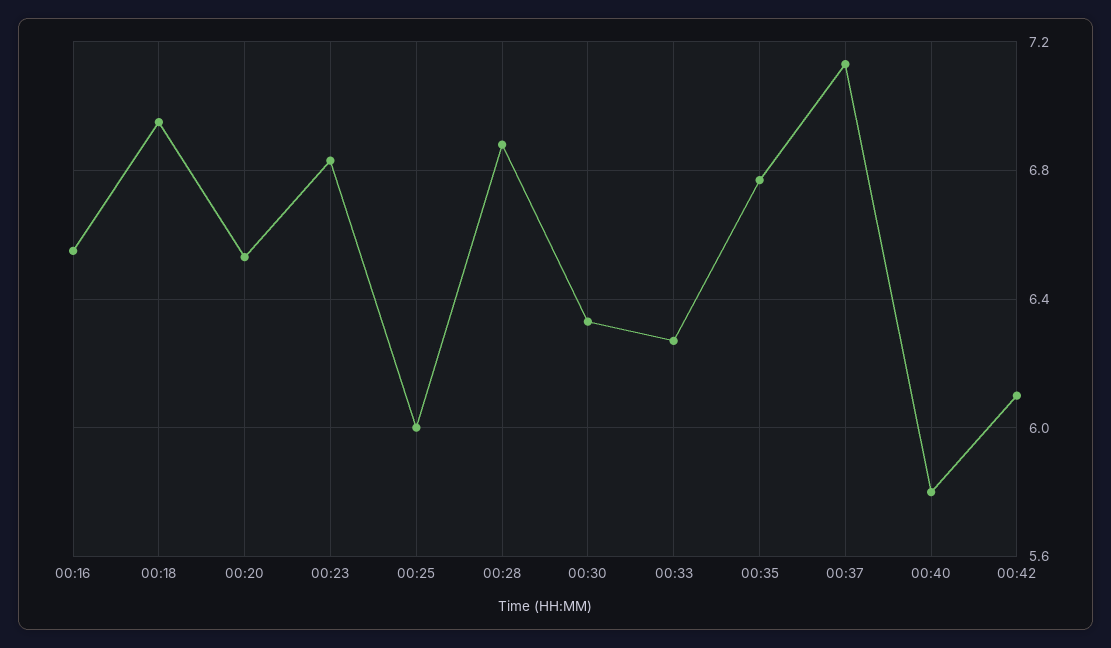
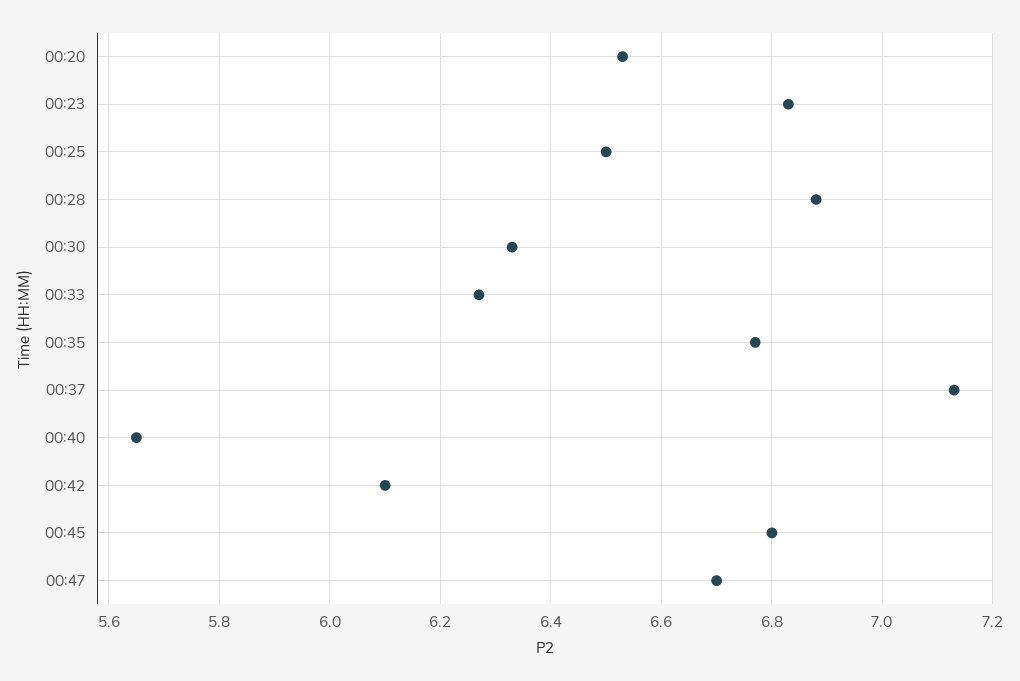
00:16: 6.55 -> none
00:18: 6.95 -> none
00:25: 6 -> 6.5
00:40: 5.8 -> 5.65
00:45: none -> 6.8
00:47: none -> 6.7

